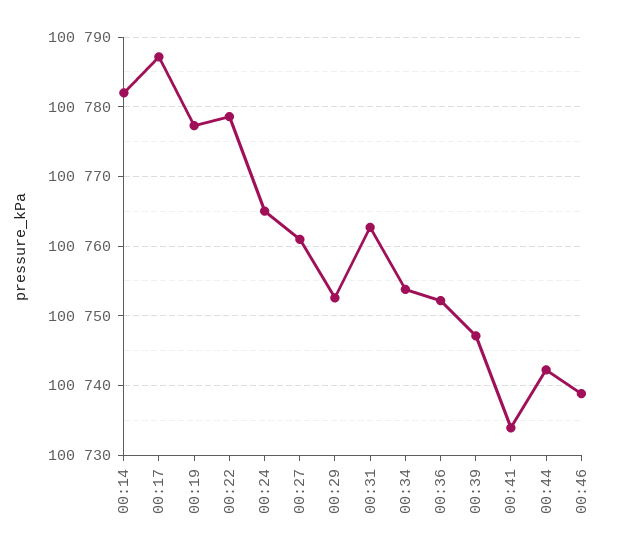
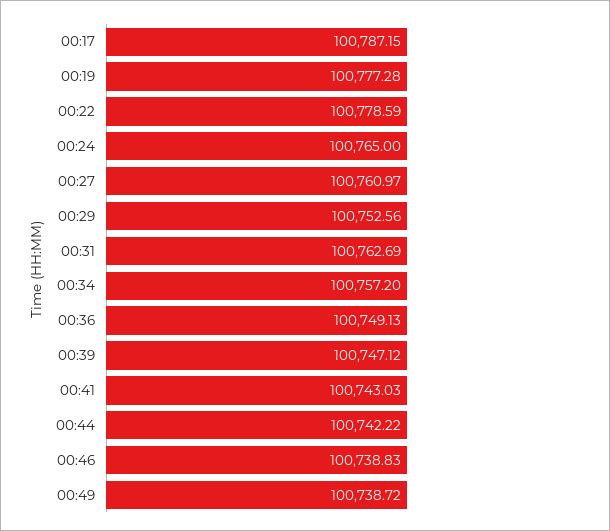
00:14: 100782 -> none
00:34: 100754 -> 100757.2
00:36: 100752 -> 100749.13
00:41: 100734 -> 100743.03
00:49: none -> 100738.72

